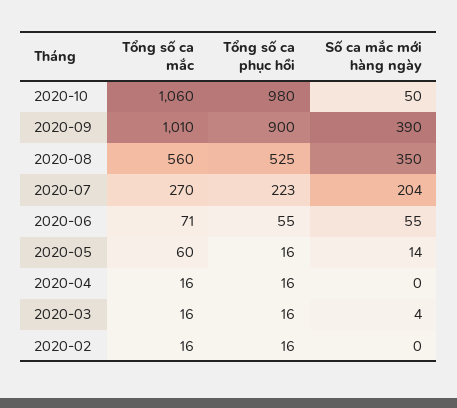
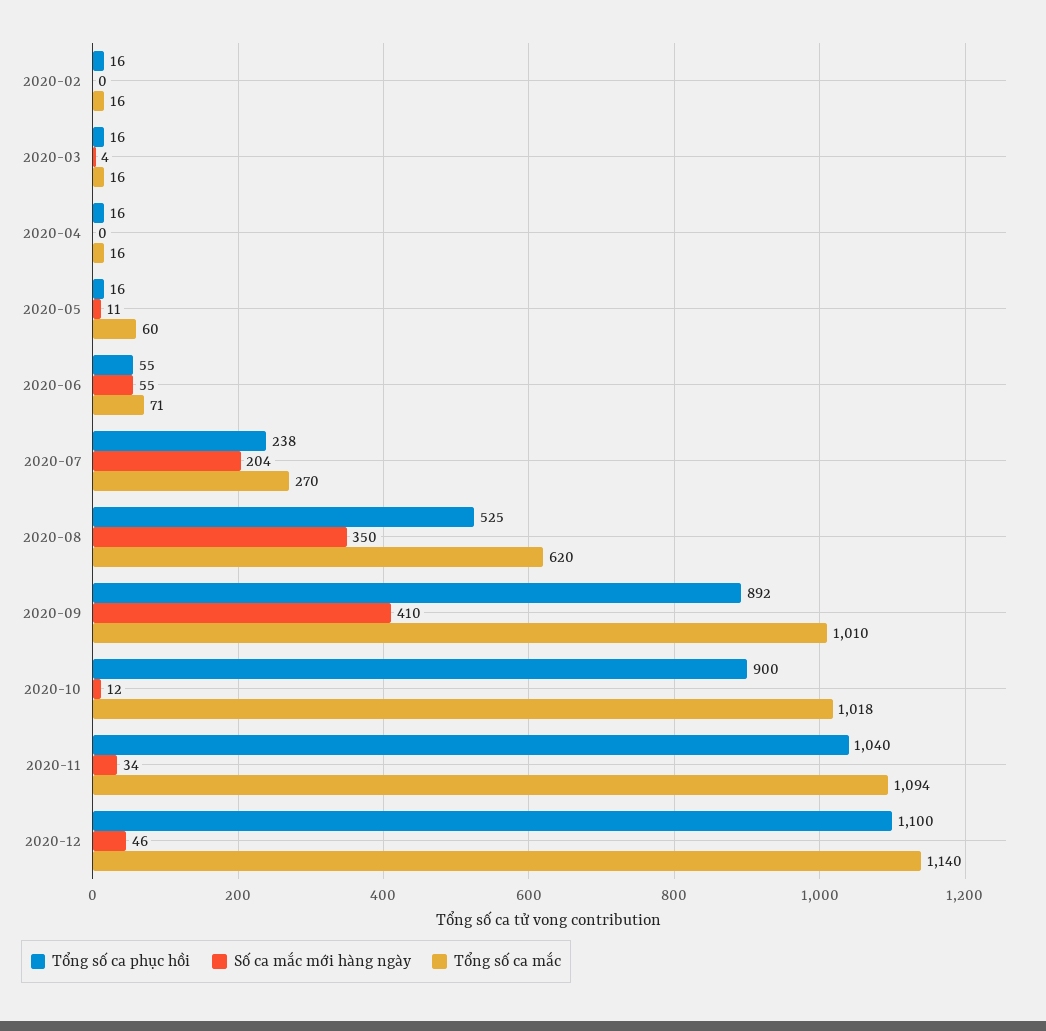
Tổng số ca mắc, 2020-10: 1060 -> 1018
Tổng số ca phục hồi, 2020-10: 980 -> 900
Số ca mắc mới hàng ngày, 2020-10: 50 -> 12
Tổng số ca phục hồi, 2020-09: 900 -> 892
Số ca mắc mới hàng ngày, 2020-09: 390 -> 410
Tổng số ca mắc, 2020-08: 560 -> 620
Tổng số ca phục hồi, 2020-07: 223 -> 238
Số ca mắc mới hàng ngày, 2020-05: 14 -> 11
Tổng số ca phục hồi, 2020-11: none -> 1040
Số ca mắc mới hàng ngày, 2020-11: none -> 34
Tổng số ca mắc, 2020-11: none -> 1094
Tổng số ca phục hồi, 2020-12: none -> 1100
Số ca mắc mới hàng ngày, 2020-12: none -> 46
Tổng số ca mắc, 2020-12: none -> 1140

